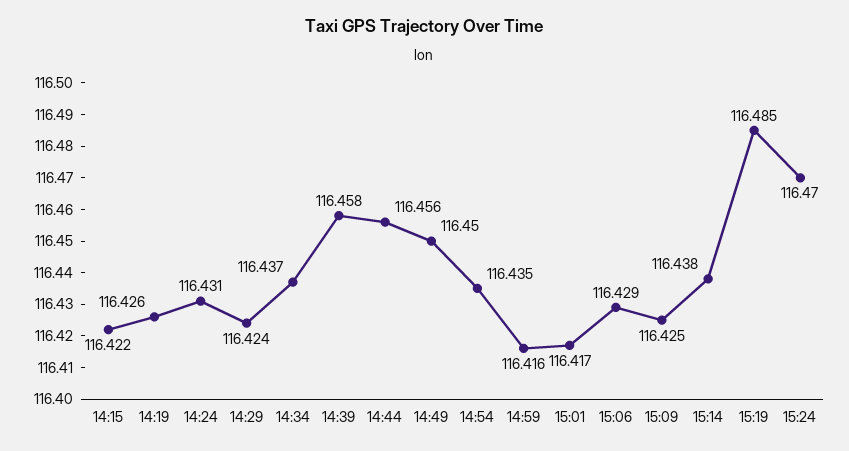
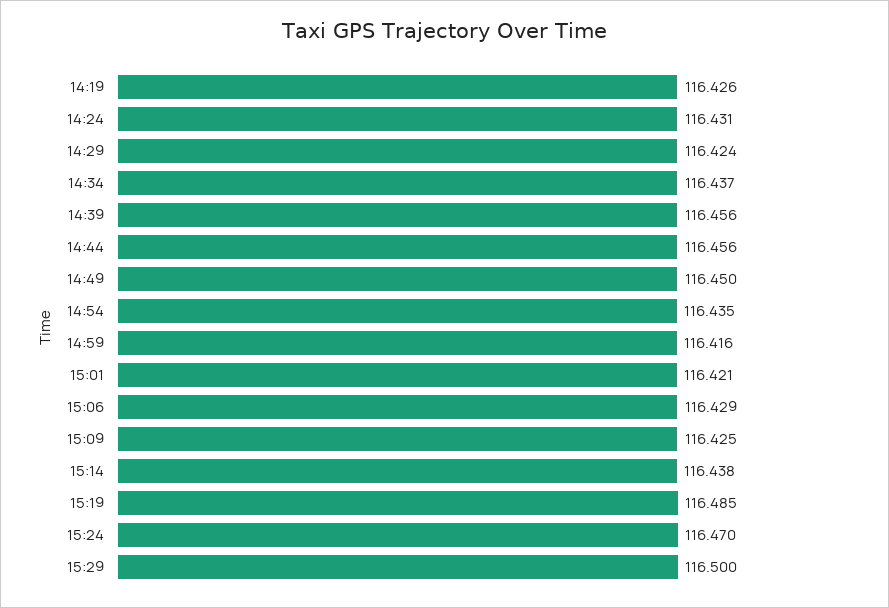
14:15: 116.422 -> none
14:39: 116.458 -> 116.456
15:01: 116.417 -> 116.421
15:29: none -> 116.5

